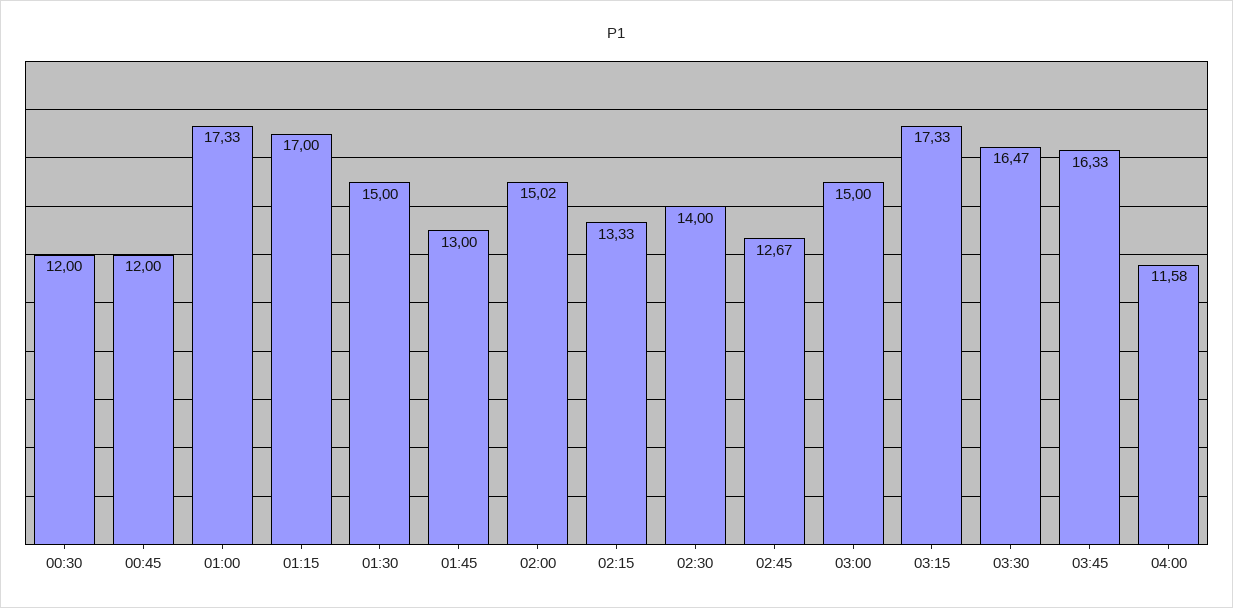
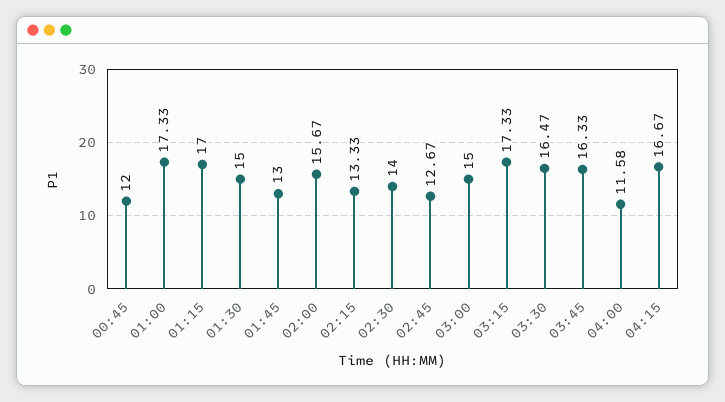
00:30: 12 -> none
02:00: 15.02 -> 15.67
04:15: none -> 16.67

